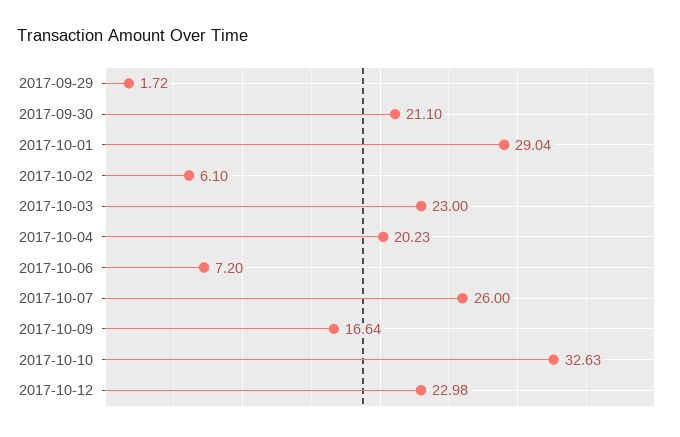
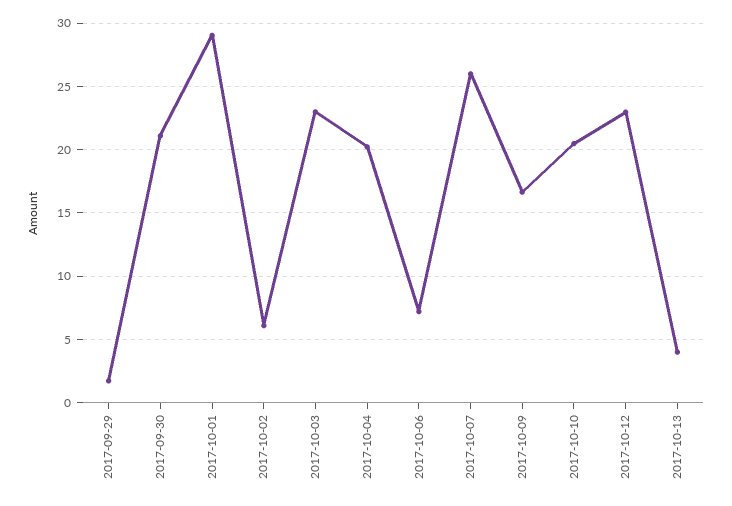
2017-10-10: 32.63 -> 20.5
2017-10-13: none -> 4

